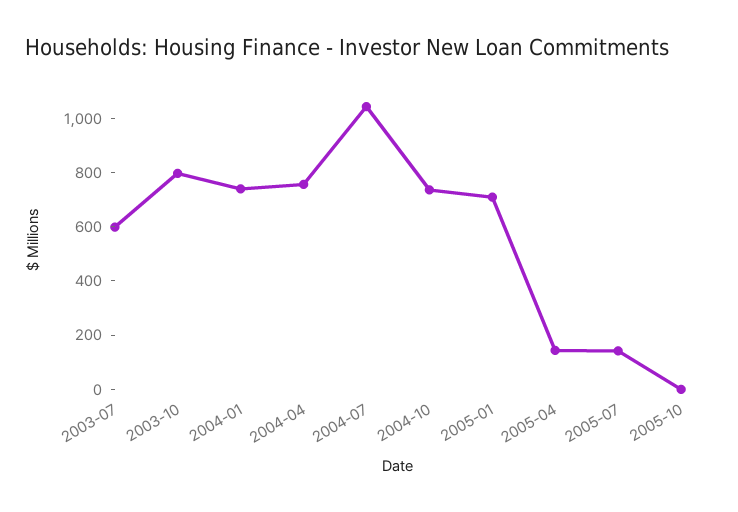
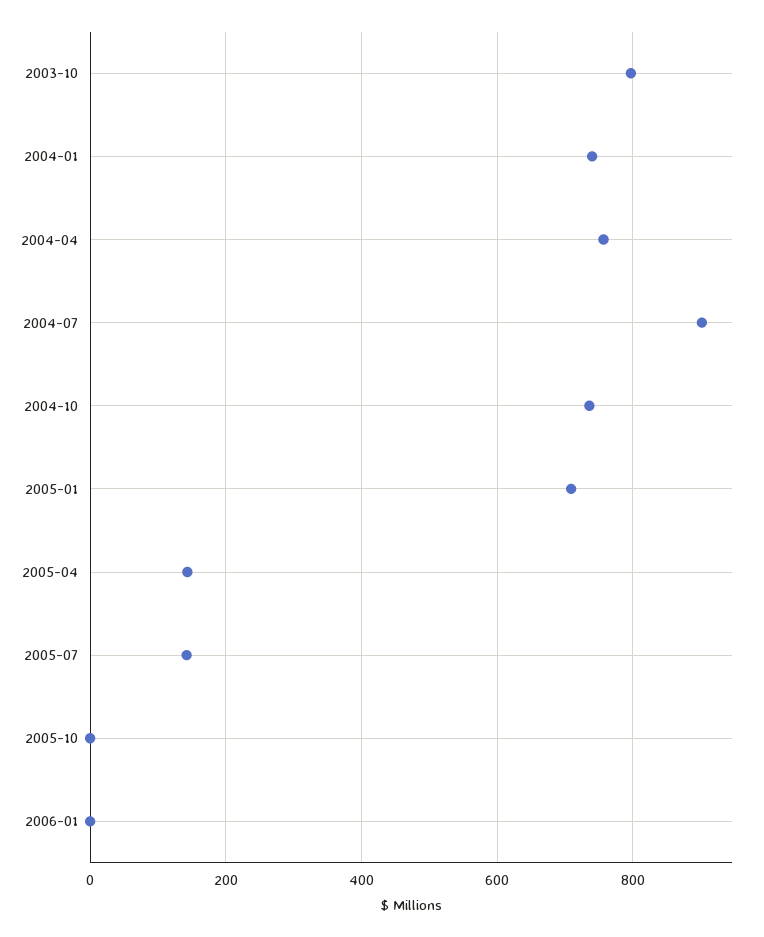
2003-07: 600 -> none
2004-07: 1050 -> 900
2006-01: none -> 0

